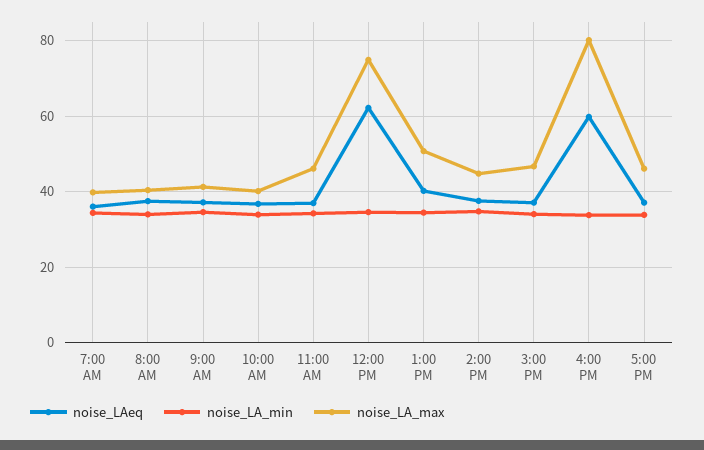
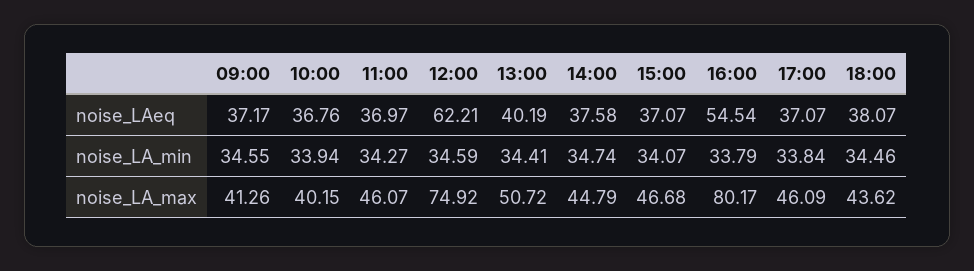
noise_LAeq, 7:00 AM: 36 -> none
noise_LA_min, 7:00 AM: 34 -> none
noise_LA_max, 7:00 AM: 40 -> none
noise_LAeq, 8:00 AM: 38 -> none
noise_LA_min, 8:00 AM: 34 -> none
noise_LA_max, 8:00 AM: 40 -> none
noise_LAeq, 4:00 PM: 60 -> 54.54
noise_LAeq, 18:00: none -> 38.07
noise_LA_min, 18:00: none -> 34.46
noise_LA_max, 18:00: none -> 43.62

